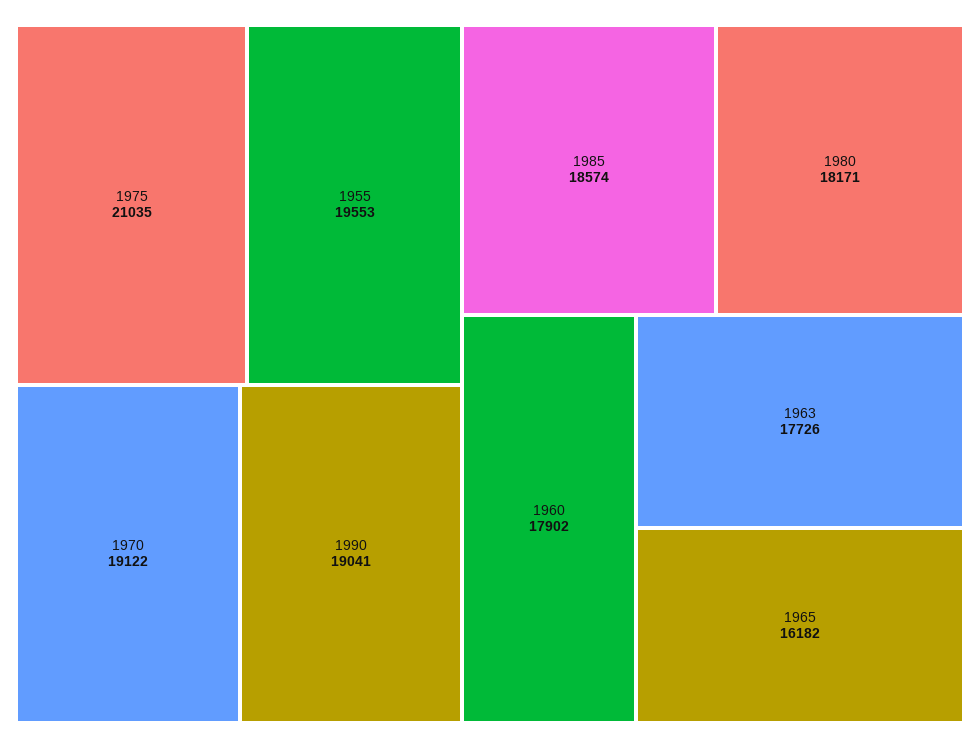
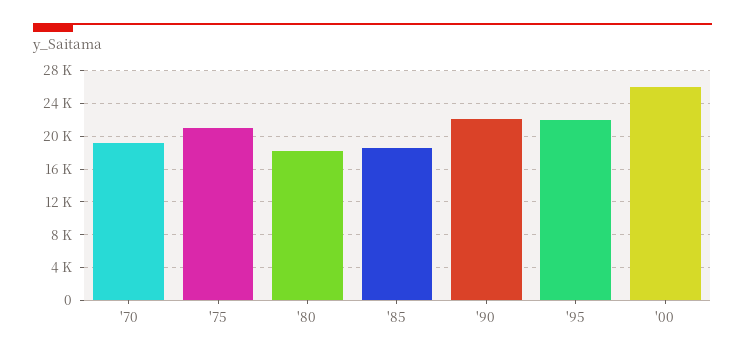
1955: 19553 -> none
1990: 19041 -> 22000
1960: 17902 -> none
1963: 17726 -> none
1965: 16182 -> none
'95: none -> 22000
'00: none -> 26000

